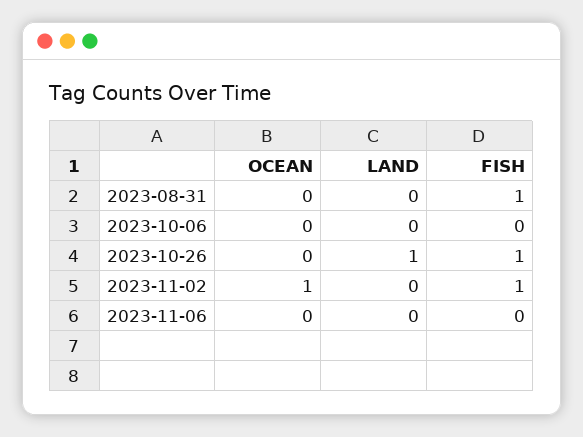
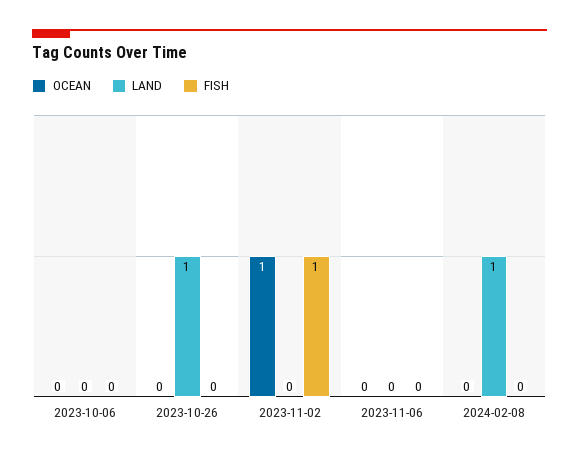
OCEAN, 2023-08-31: 0 -> none
LAND, 2023-08-31: 0 -> none
FISH, 2023-08-31: 1 -> none
FISH, 2023-10-26: 1 -> 0
OCEAN, 2024-02-08: none -> 0
LAND, 2024-02-08: none -> 1
FISH, 2024-02-08: none -> 0

